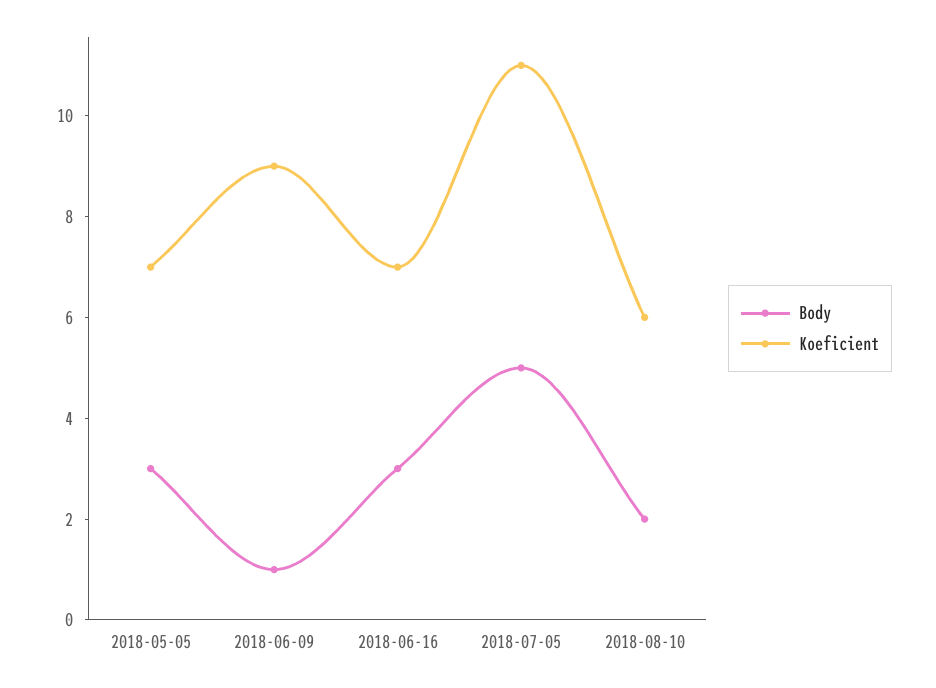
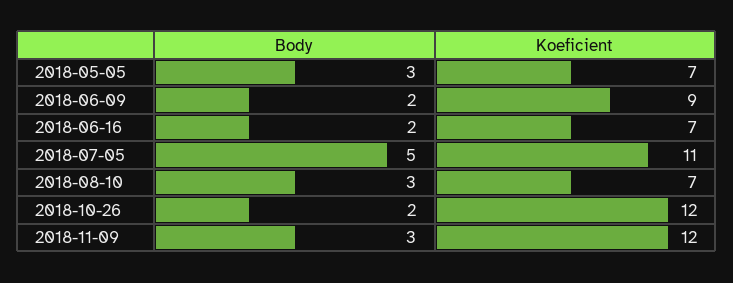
Body, 2018-06-09: 1 -> 2
Body, 2018-06-16: 3 -> 2
Body, 2018-08-10: 2 -> 3
Koeficient, 2018-08-10: 6 -> 7
Body, 2018-10-26: none -> 2
Koeficient, 2018-10-26: none -> 12
Body, 2018-11-09: none -> 3
Koeficient, 2018-11-09: none -> 12

